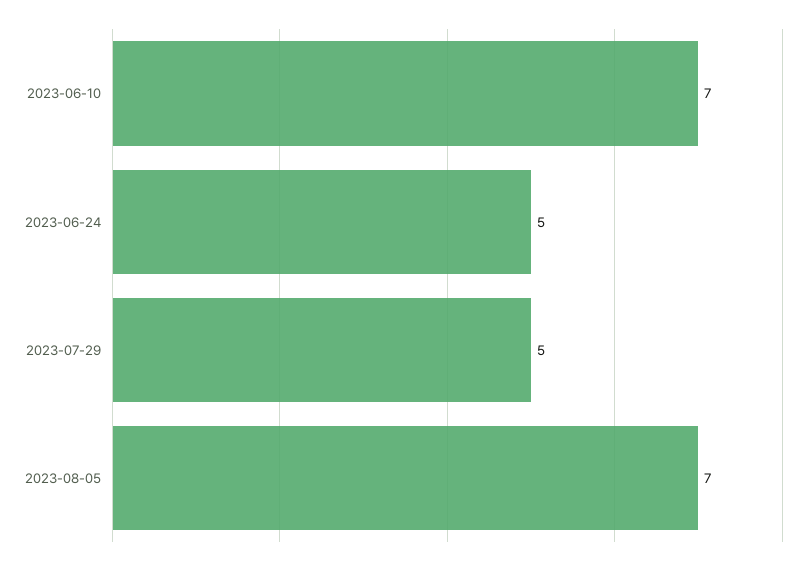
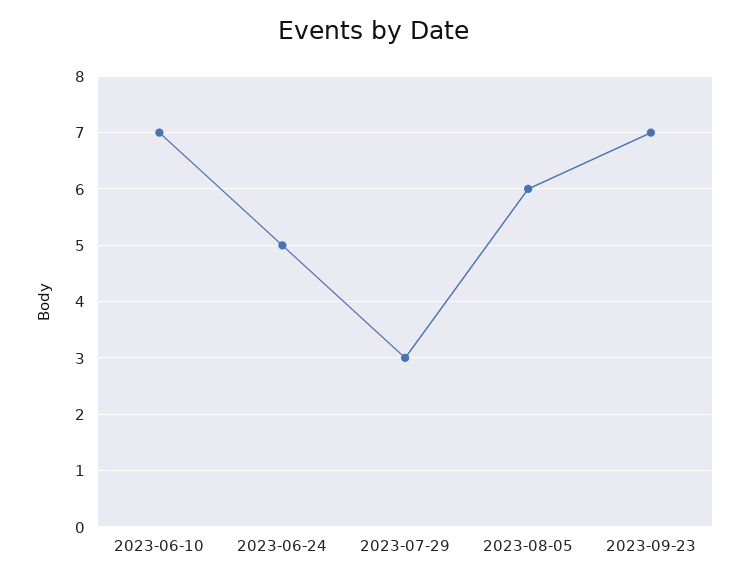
2023-07-29: 5 -> 3
2023-08-05: 7 -> 6
2023-09-23: none -> 7

